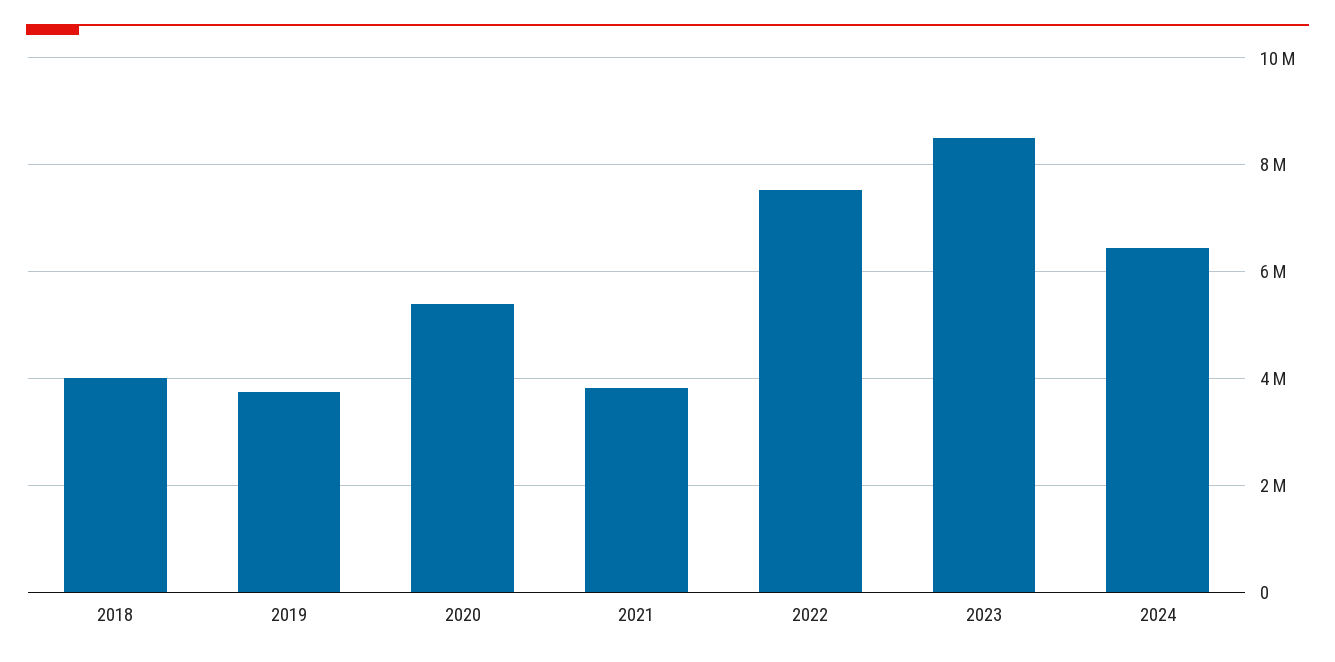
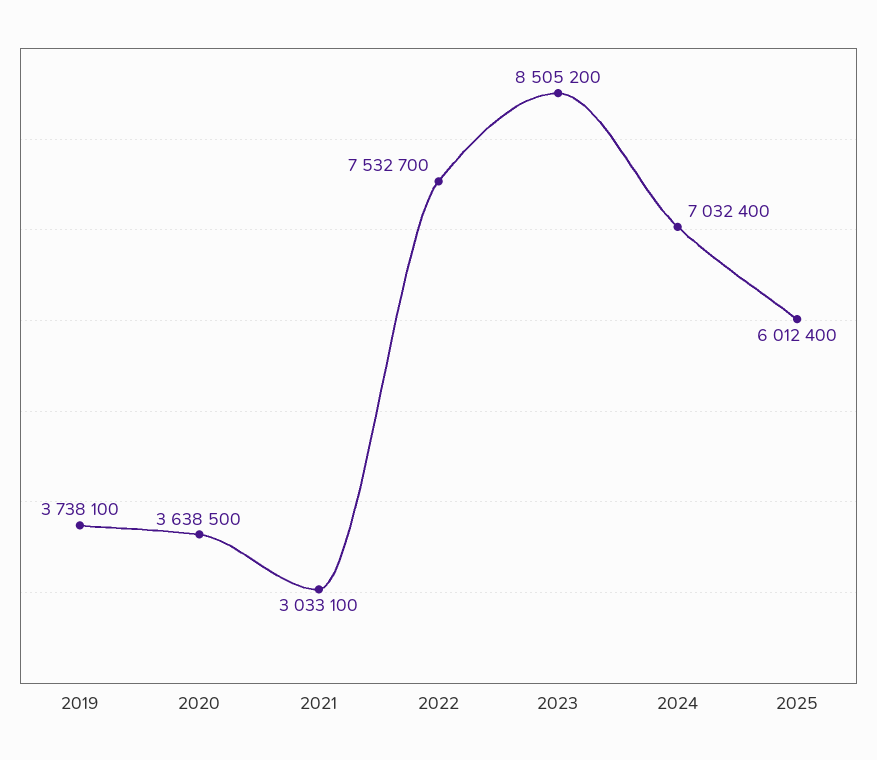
2018: 4000000 -> none
2020: 5400000 -> 3638500
2021: 3800000 -> 3033100
2024: 6400000 -> 7032400
2025: none -> 6012400

